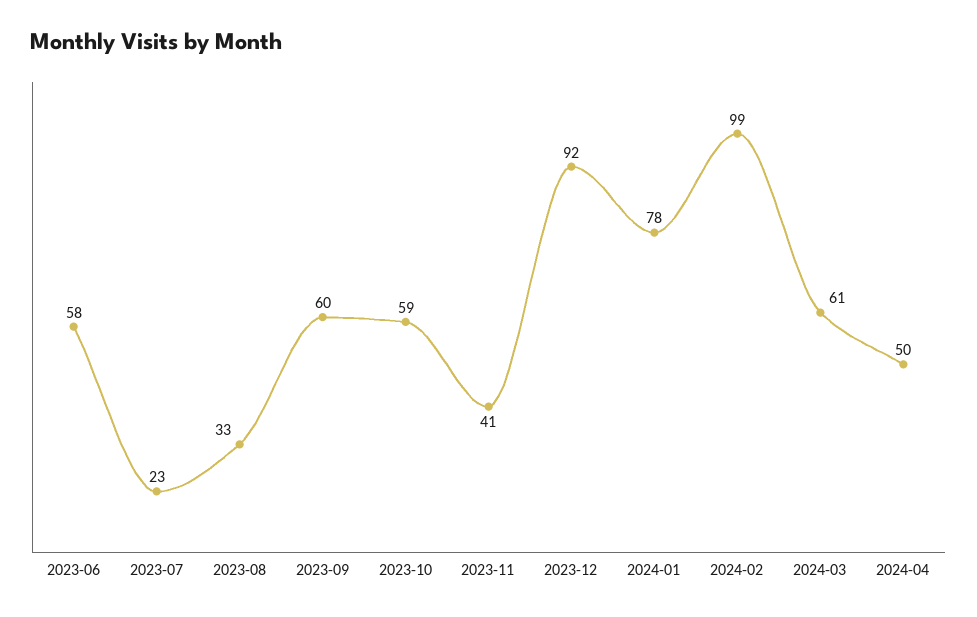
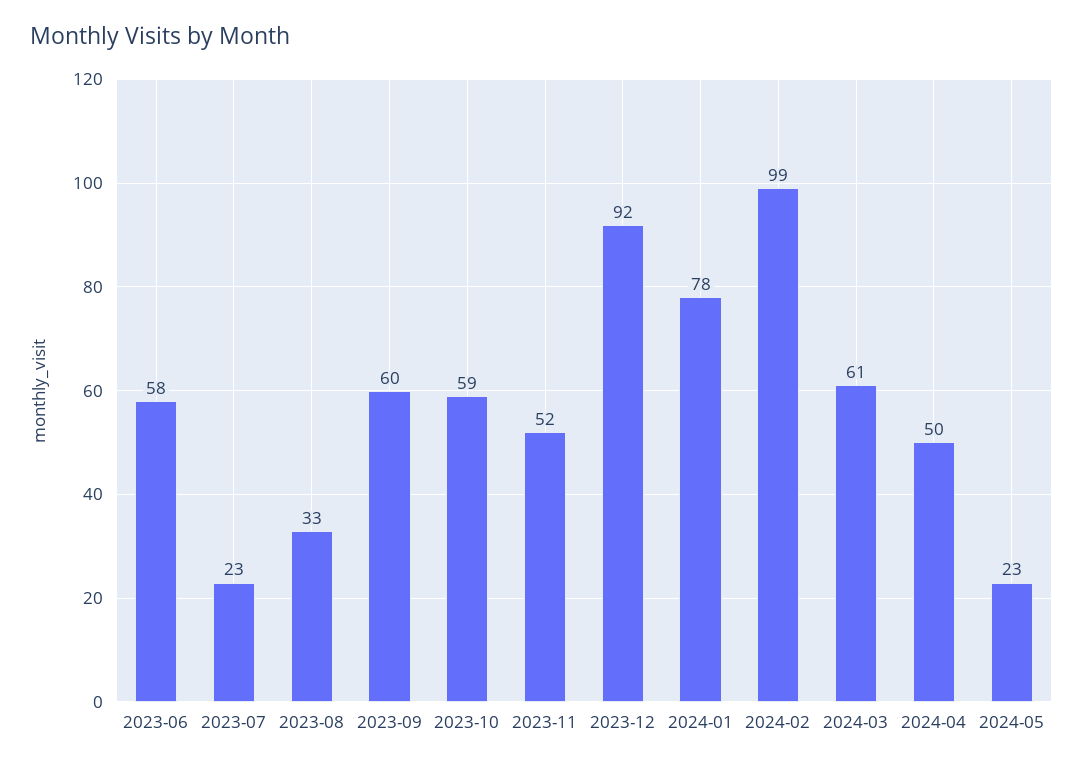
2023-11: 41 -> 52
2024-05: none -> 23

